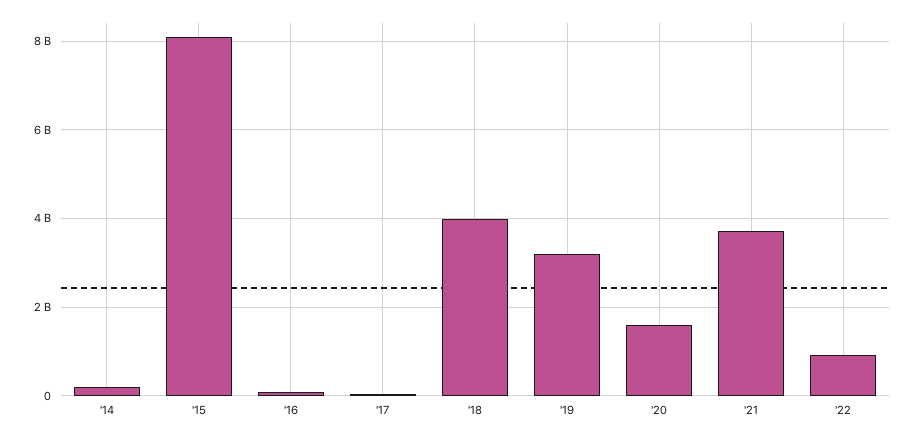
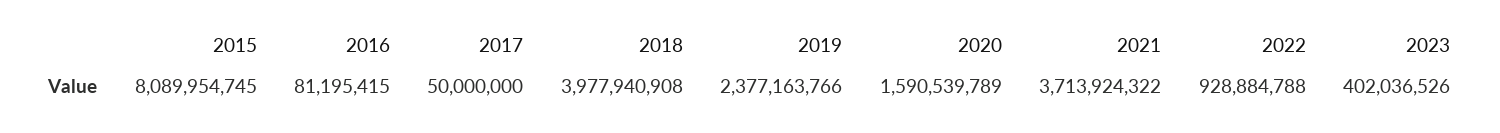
'14: 200000000 -> none
'19: 3200000000 -> 2377163766
2023: none -> 402036526

